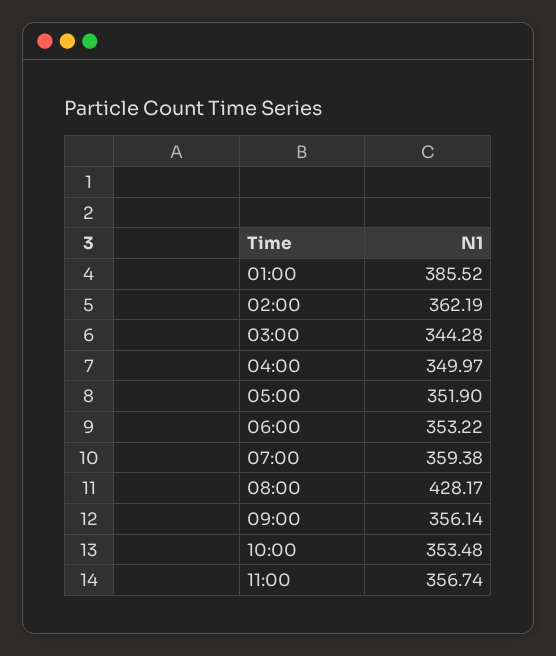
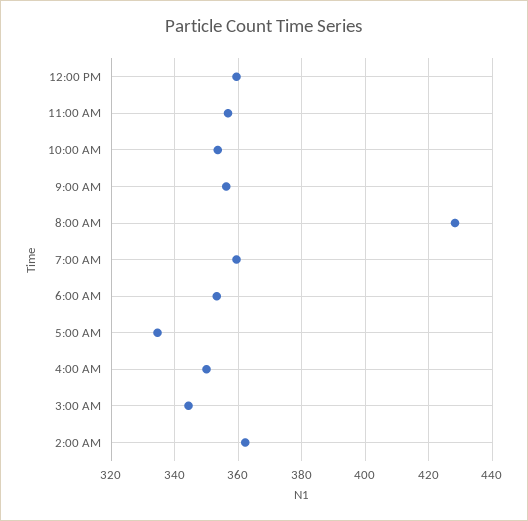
01:00: 385.52 -> none
05:00: 351.9 -> 334
12:00 PM: none -> 360

